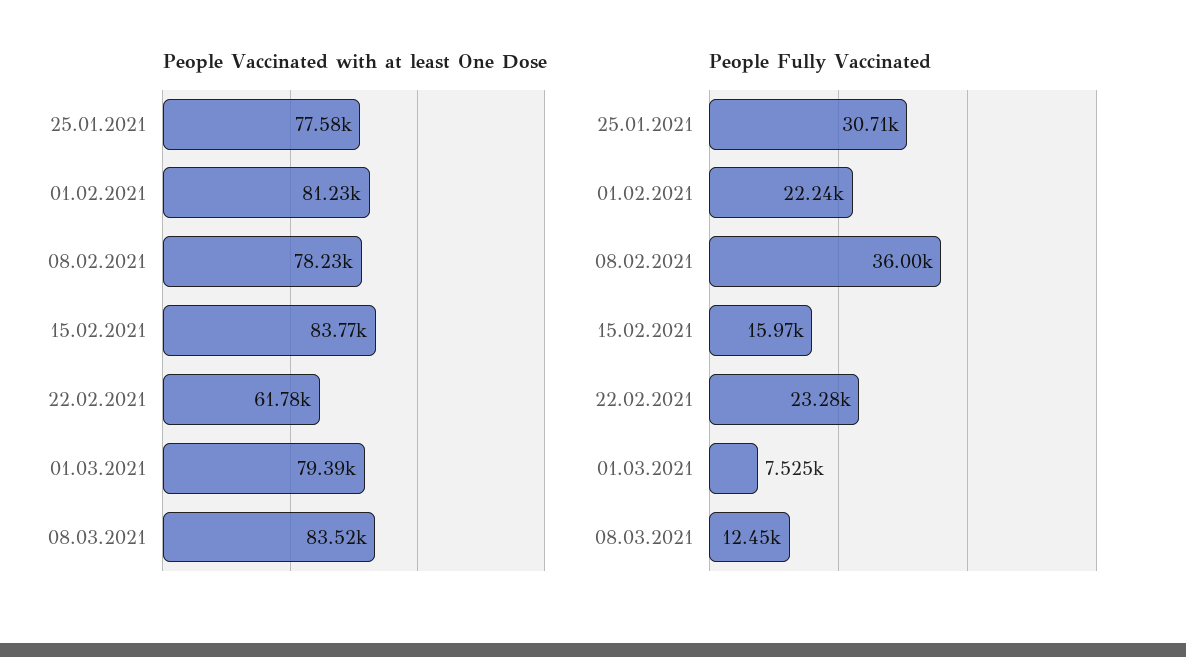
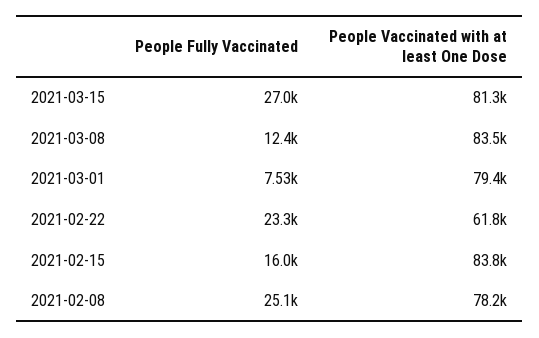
People Vaccinated with at least One Dose, 25.01.2021: 77580 -> none
People Vaccinated with at least One Dose, 01.02.2021: 81230 -> none
People Fully Vaccinated, 25.01.2021: 30710 -> none
People Fully Vaccinated, 01.02.2021: 22240 -> none
People Fully Vaccinated, 08.02.2021: 36000 -> 25100
People Fully Vaccinated, 2021-03-15: none -> 27000
People Vaccinated with at least One Dose, 2021-03-15: none -> 81300

